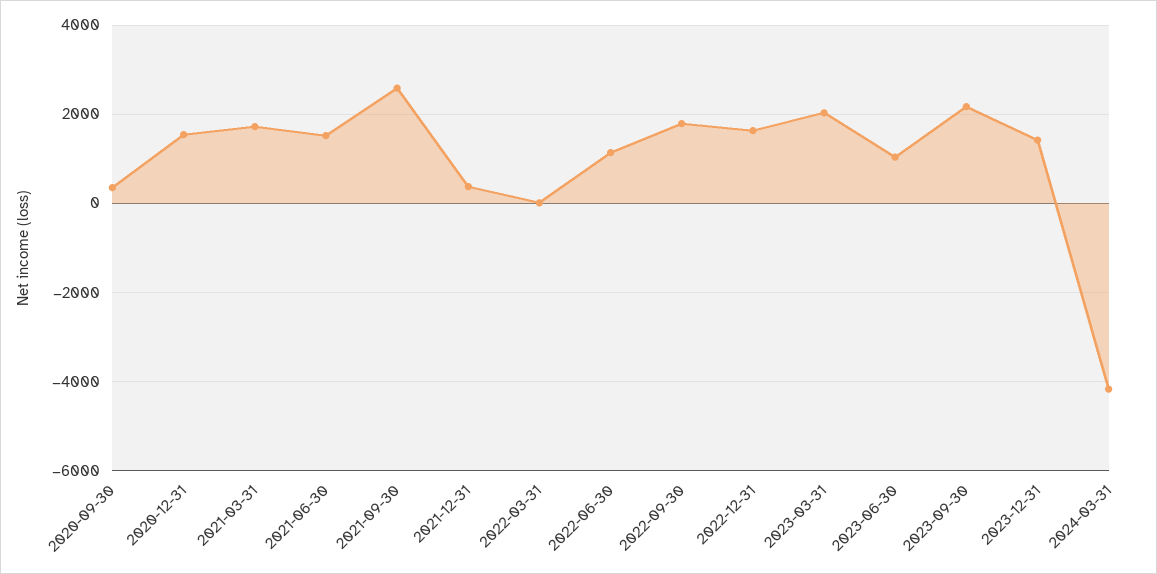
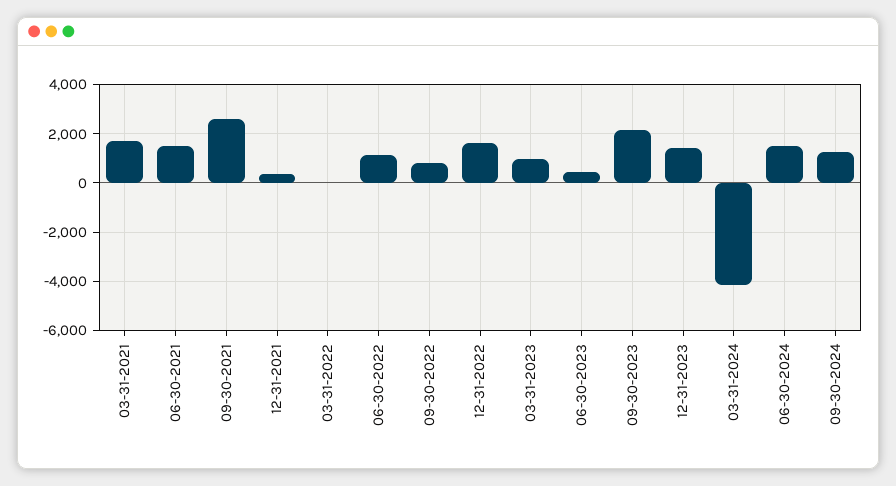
2020-09-30: 400 -> none
2020-12-31: 1600 -> none
2022-09-30: 1800 -> 750
2023-03-31: 2000 -> 1000
2023-06-30: 1000 -> 500
06-30-2024: none -> 1500
09-30-2024: none -> 1250

